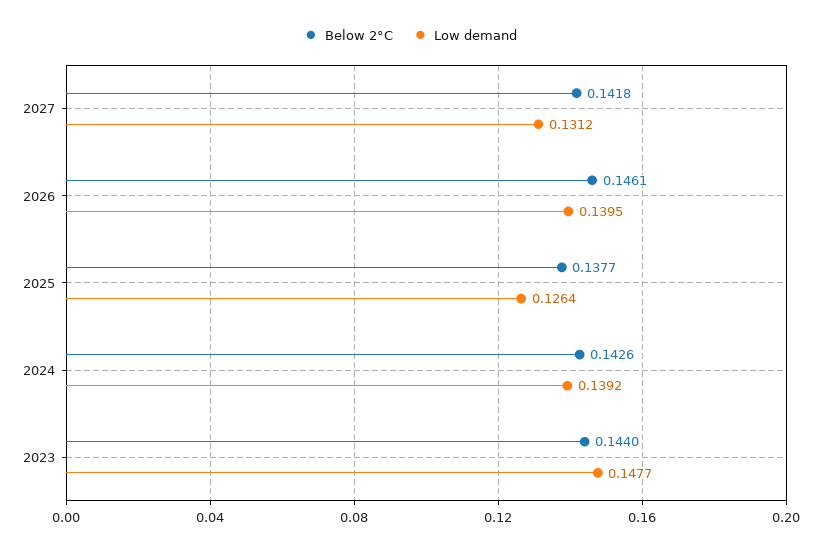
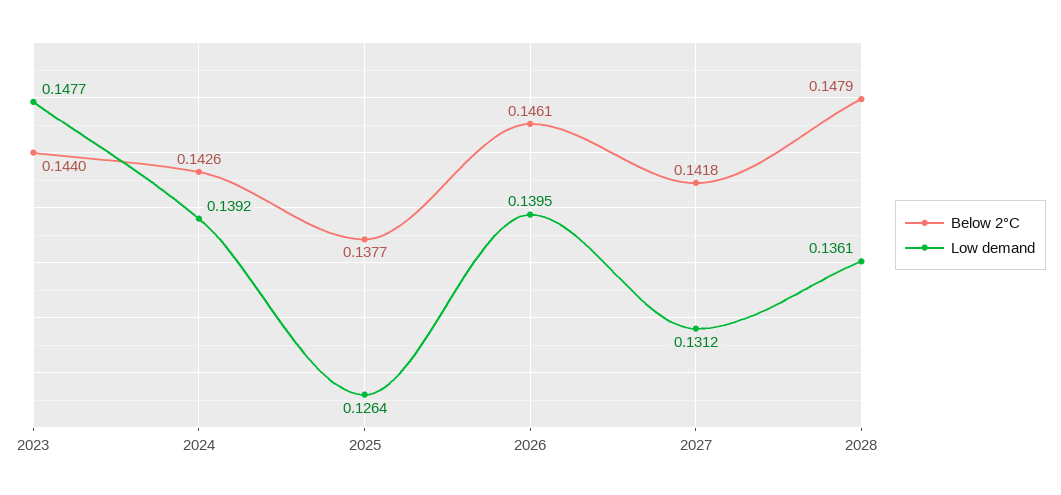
Below 2°C, 2028: none -> 0.1479
Low demand, 2028: none -> 0.1361

